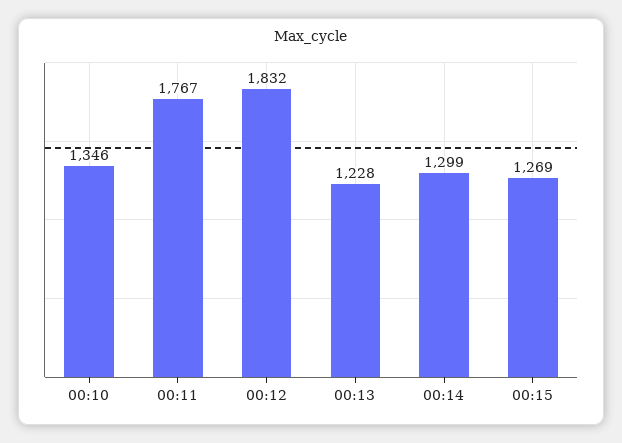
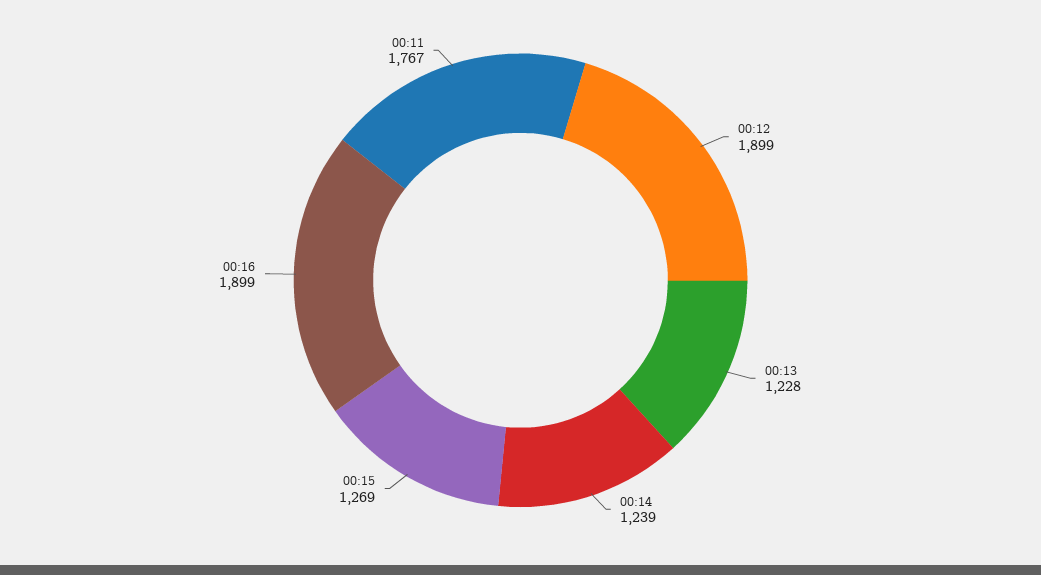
00:10: 1346 -> none
00:12: 1832 -> 1899
00:14: 1299 -> 1239
00:16: none -> 1899

